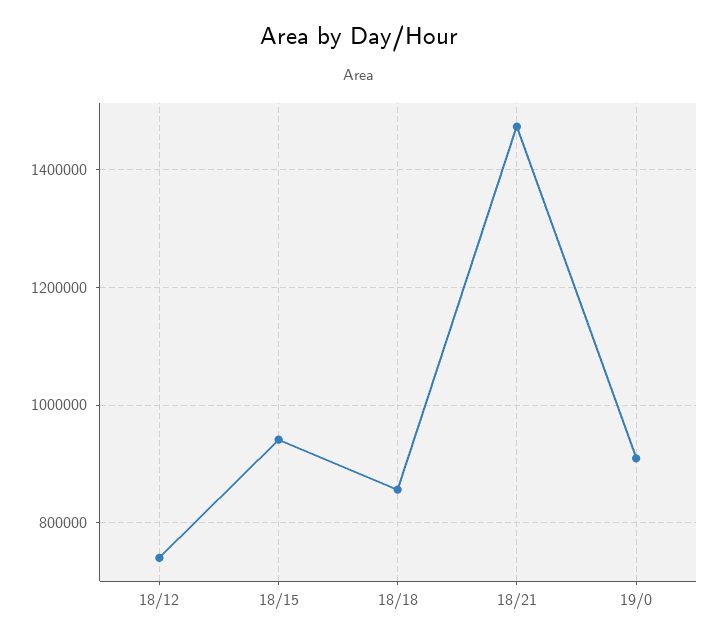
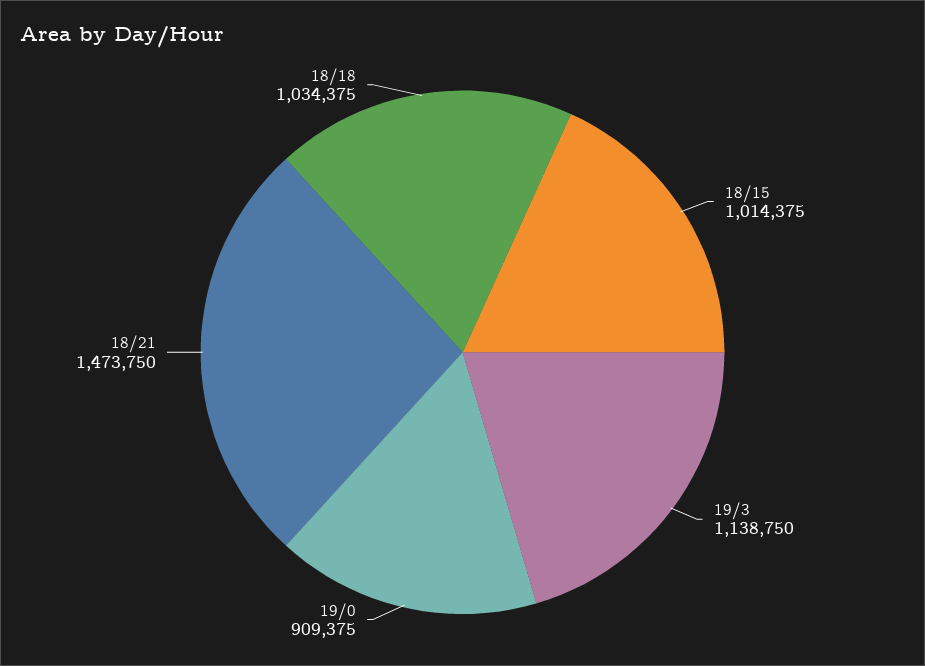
18/12: 740000 -> none
18/15: 940000 -> 1014375
18/18: 860000 -> 1034375
19/3: none -> 1138750

